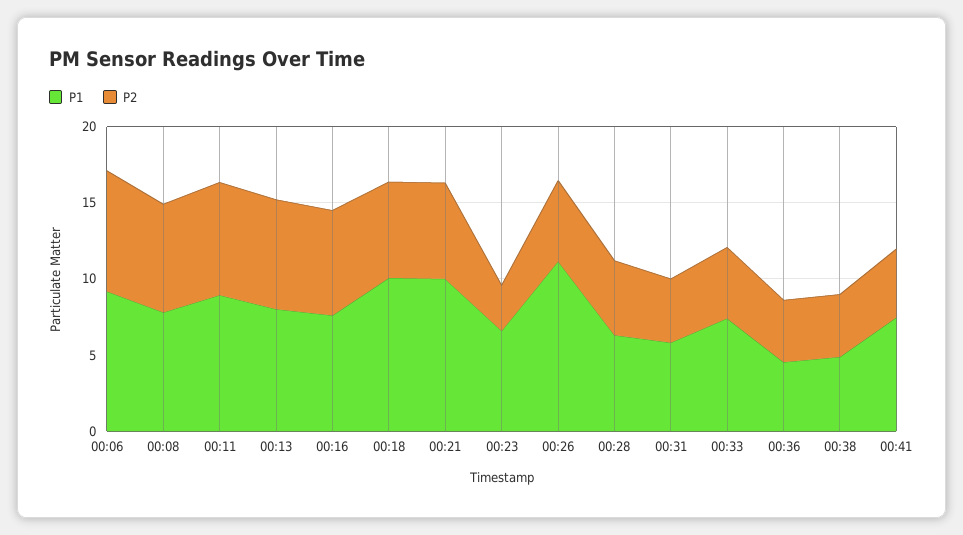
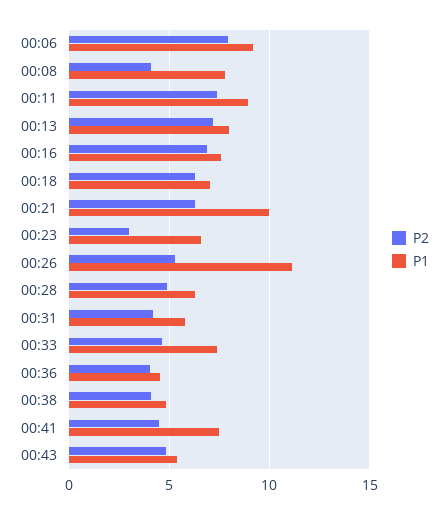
P2, 00:08: 7 -> 4
P1, 00:18: 10 -> 7
P2, 00:43: none -> 5
P1, 00:43: none -> 5.5

